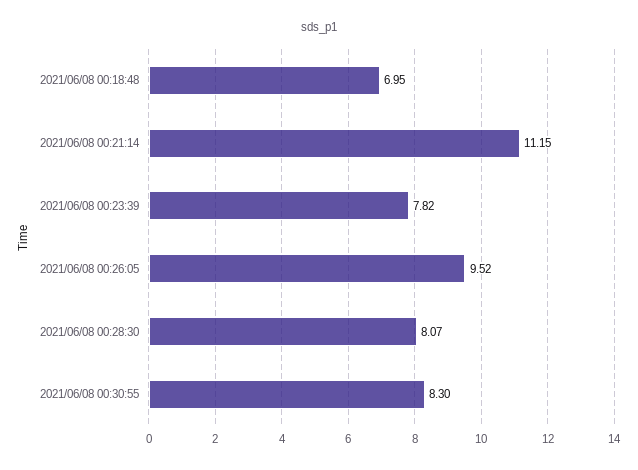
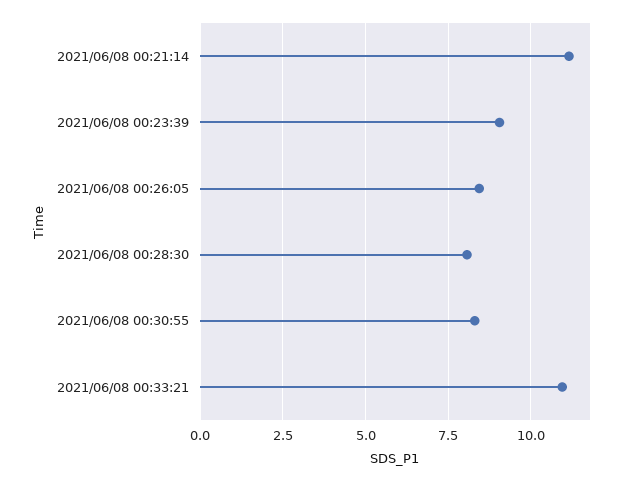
2021/06/08 00:18:48: 6.95 -> none
2021/06/08 00:23:39: 7.82 -> 9
2021/06/08 00:26:05: 9.52 -> 8.5
2021/06/08 00:33:21: none -> 11

